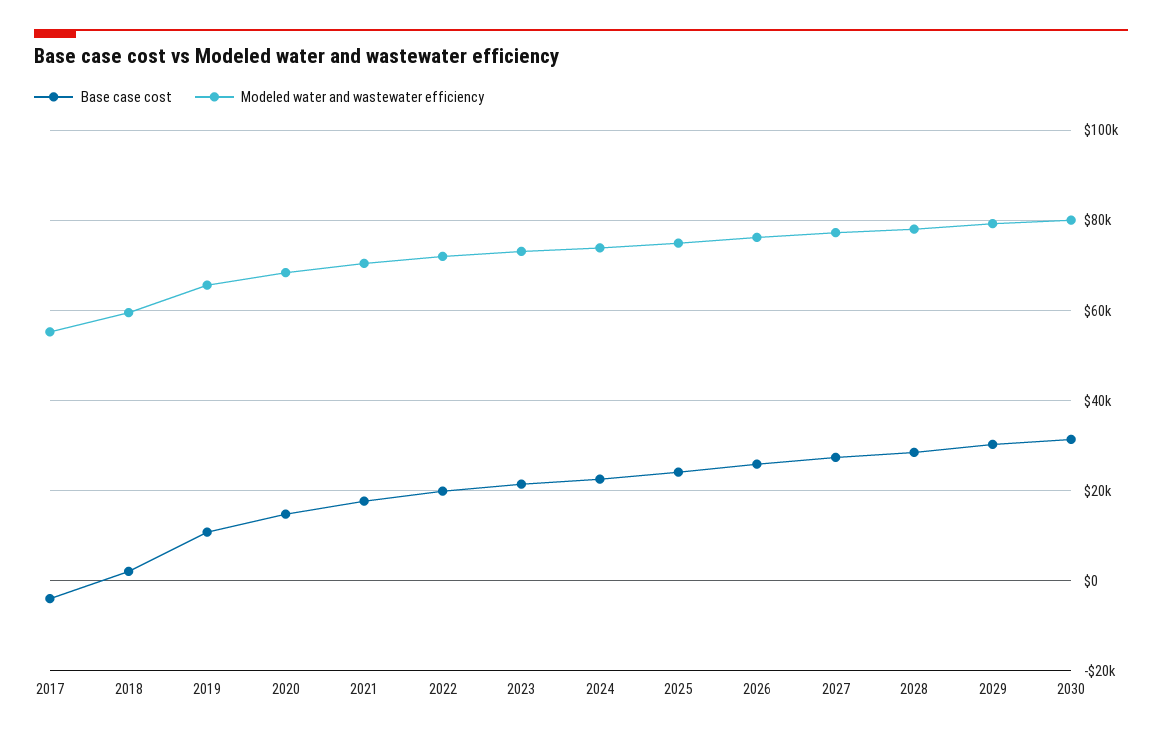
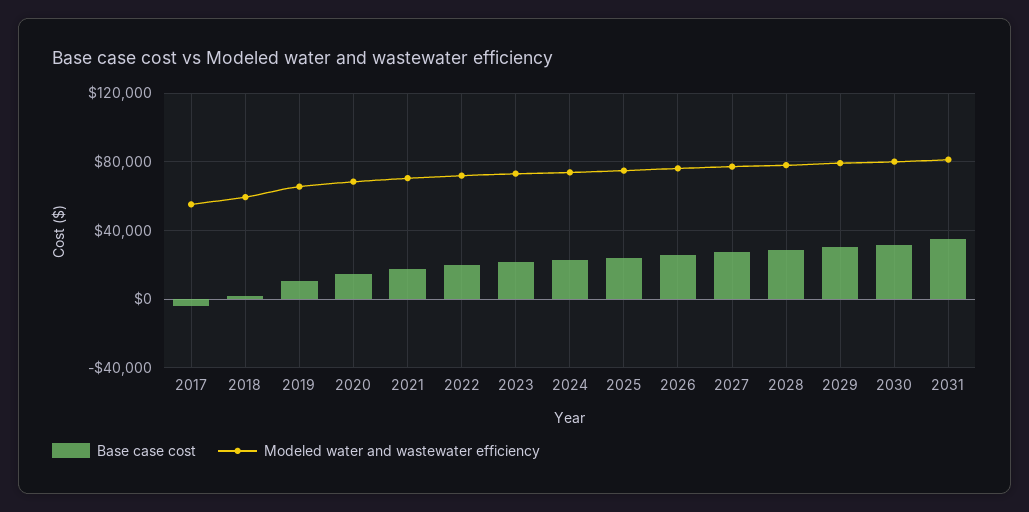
Base case cost, 2031: none -> 35000
Modeled water and wastewater efficiency, 2031: none -> 80000

